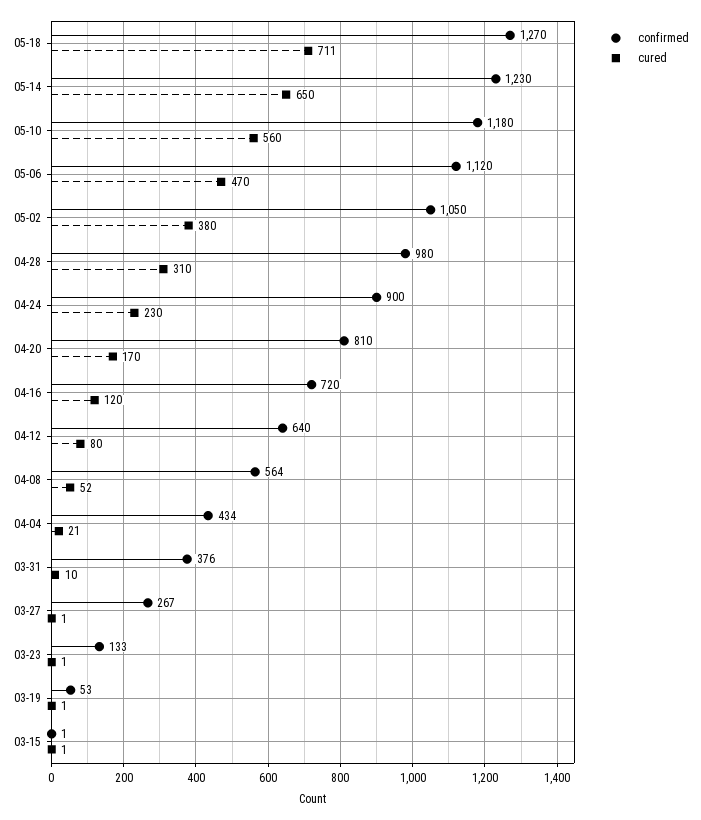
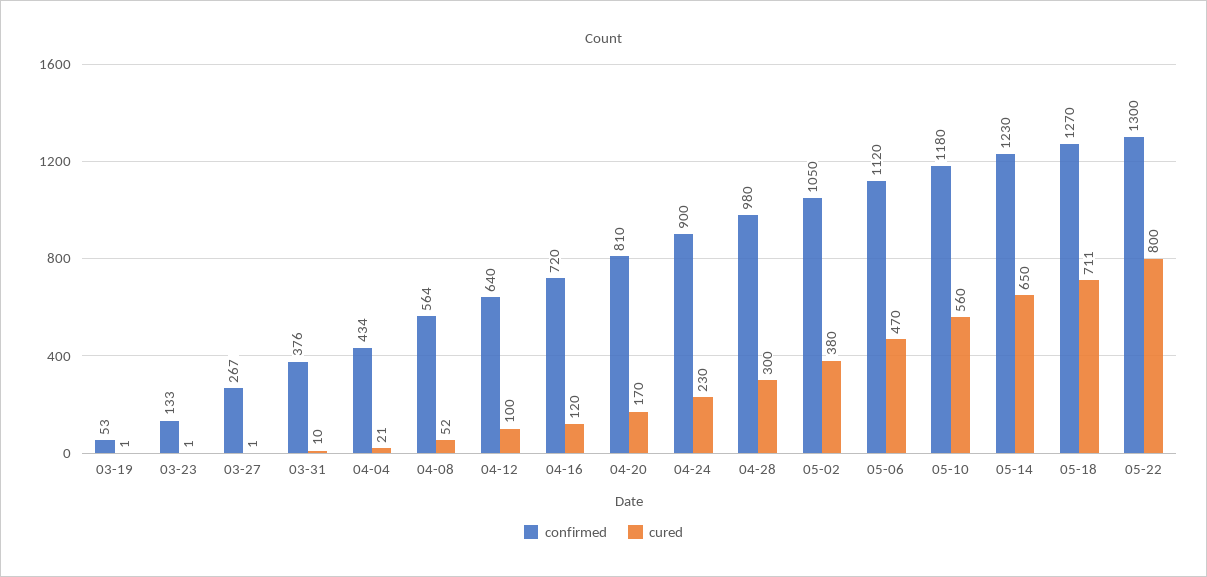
cured, 04-28: 310 -> 300
cured, 04-12: 80 -> 100
confirmed, 03-15: 1 -> none
cured, 03-15: 1 -> none
confirmed, 05-22: none -> 1300
cured, 05-22: none -> 800

